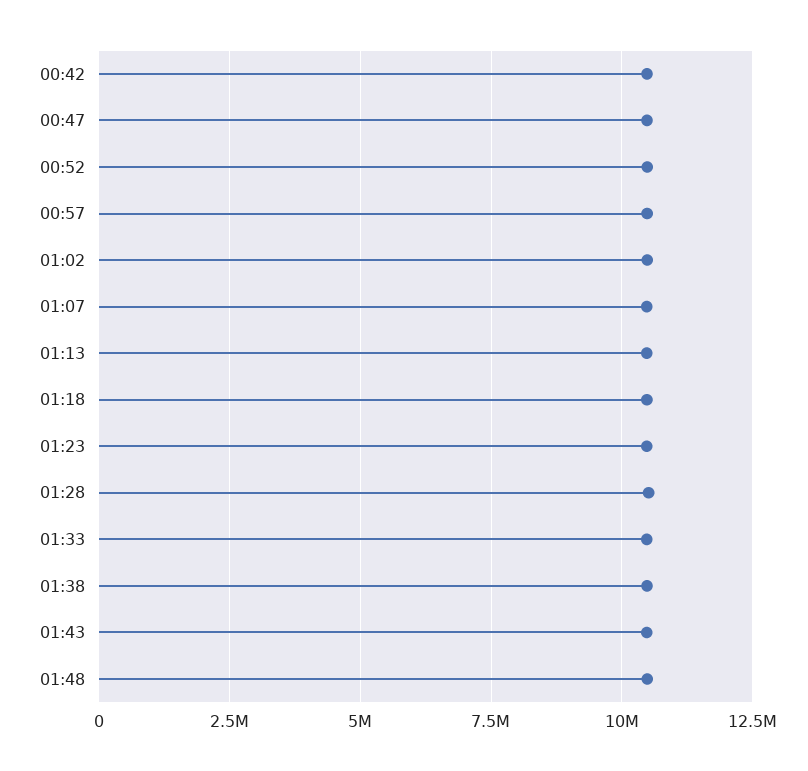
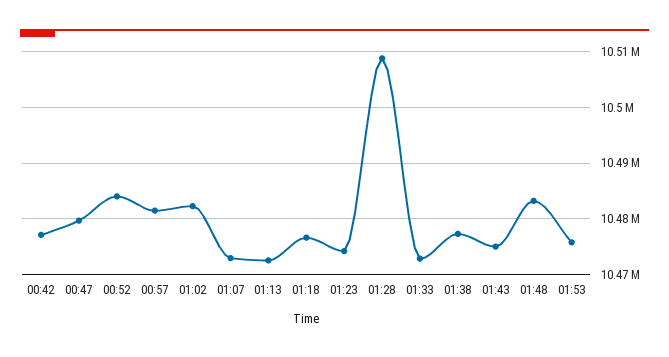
01:53: none -> 10476000

